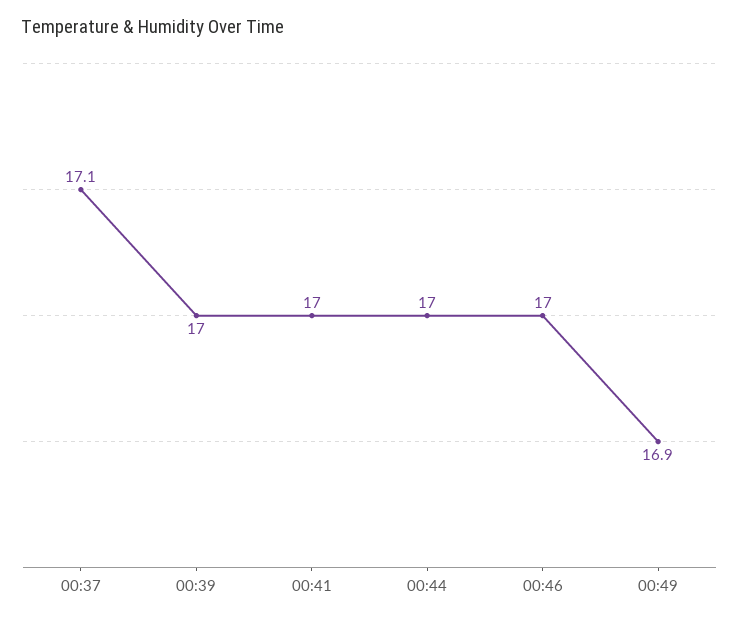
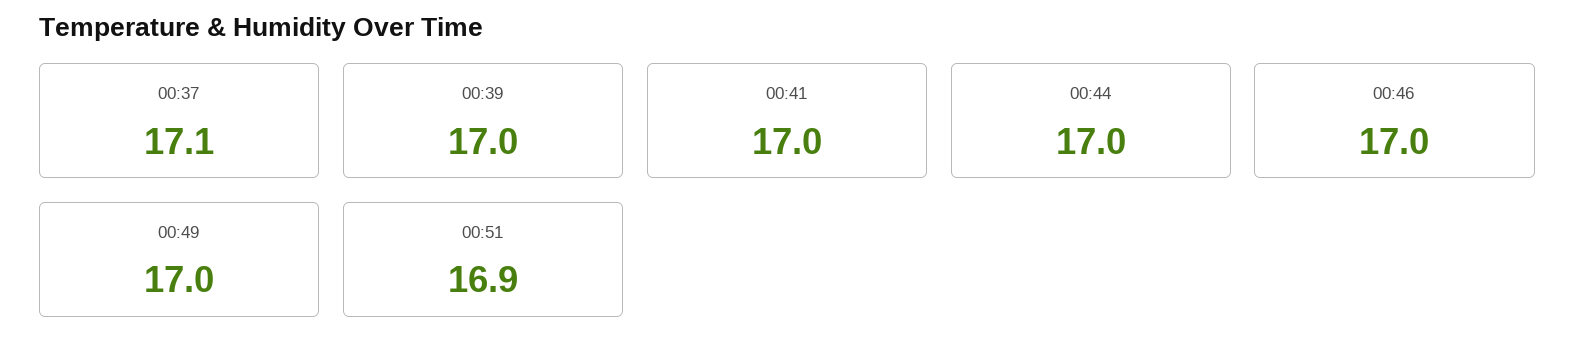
00:49: 16.9 -> 17
00:51: none -> 16.9

